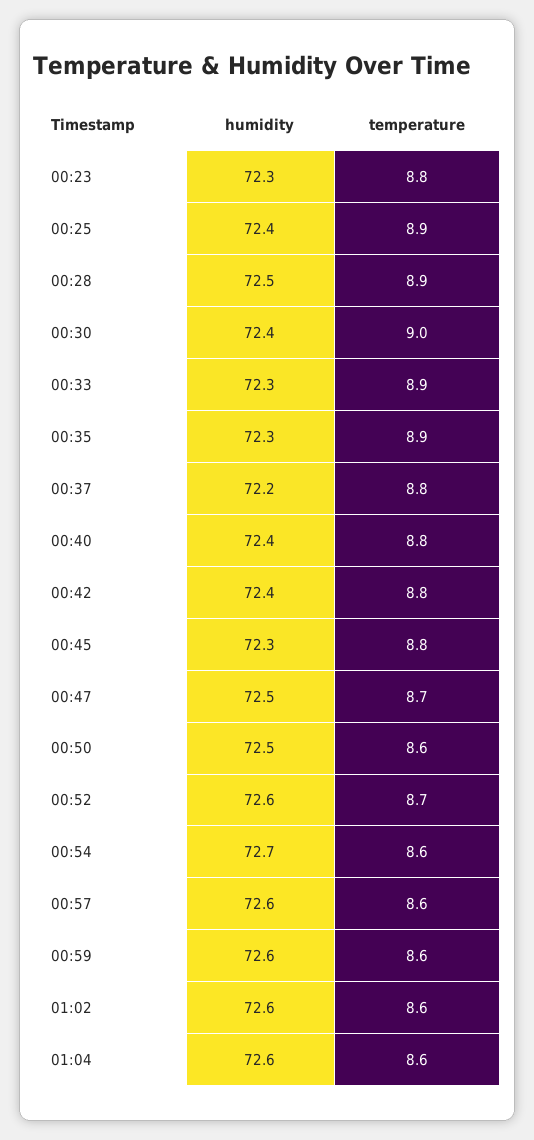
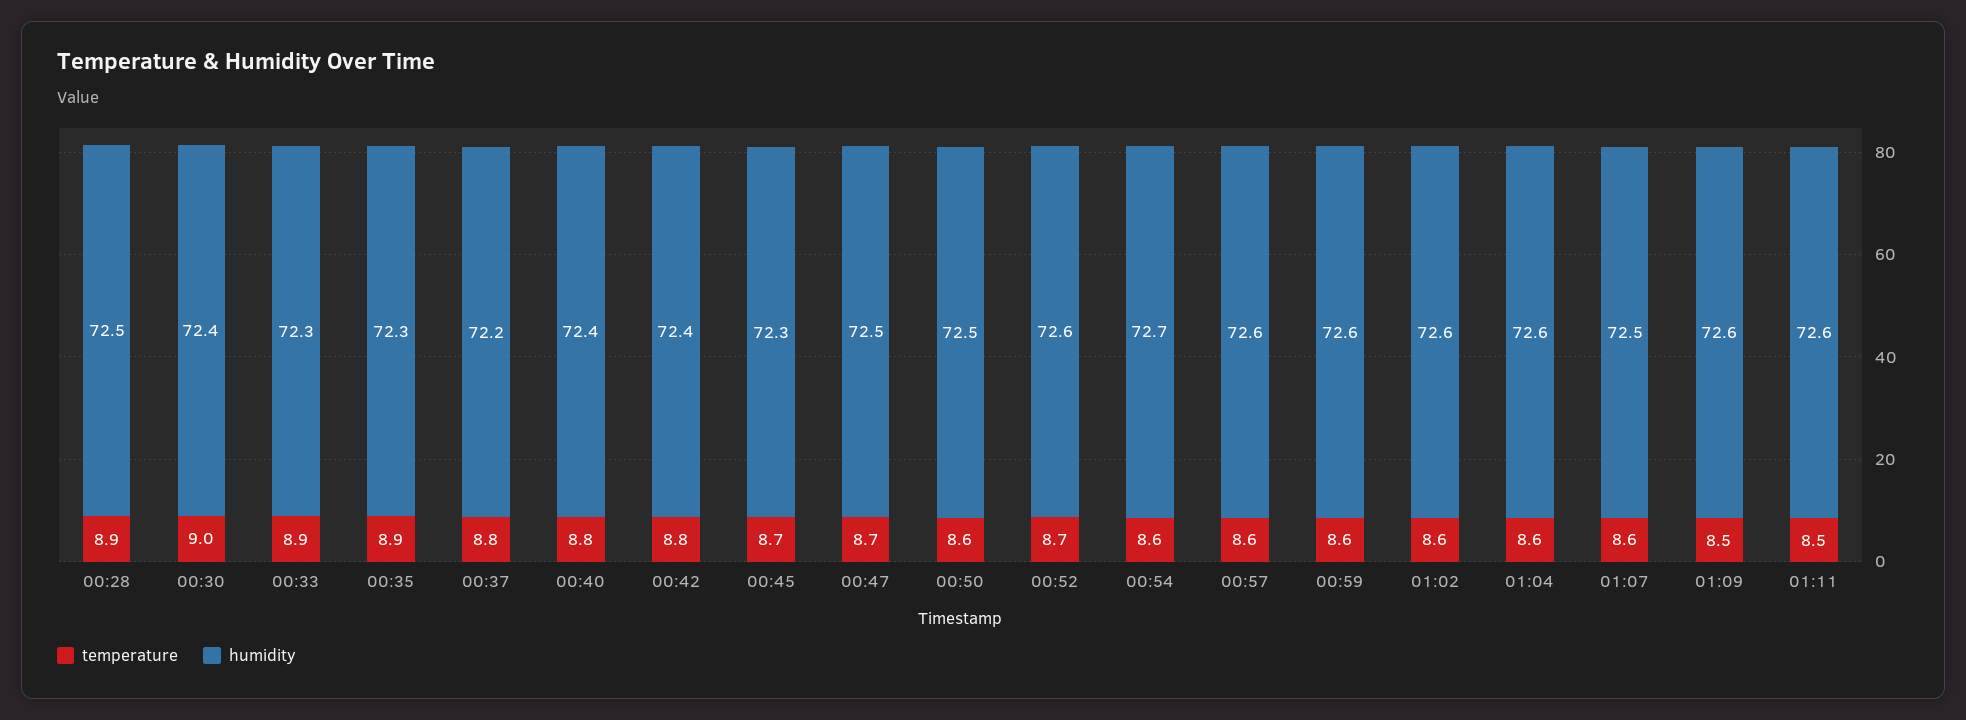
humidity, 00:23: 72.3 -> none
temperature, 00:23: 8.8 -> none
humidity, 00:25: 72.4 -> none
temperature, 00:25: 8.9 -> none
temperature, 00:45: 8.8 -> 8.7
temperature, 01:07: none -> 8.6
humidity, 01:07: none -> 72.5
temperature, 01:09: none -> 8.5
humidity, 01:09: none -> 72.6
temperature, 01:11: none -> 8.5
humidity, 01:11: none -> 72.6

